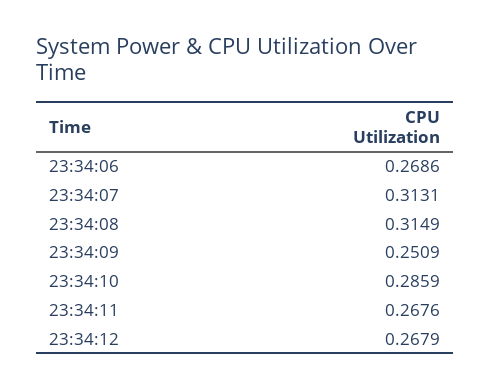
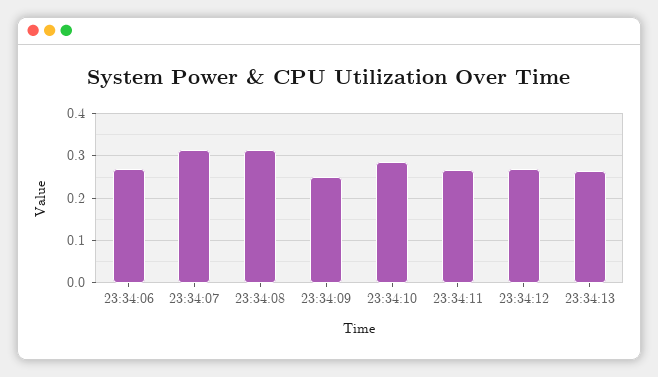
23:34:13: none -> 0.26

